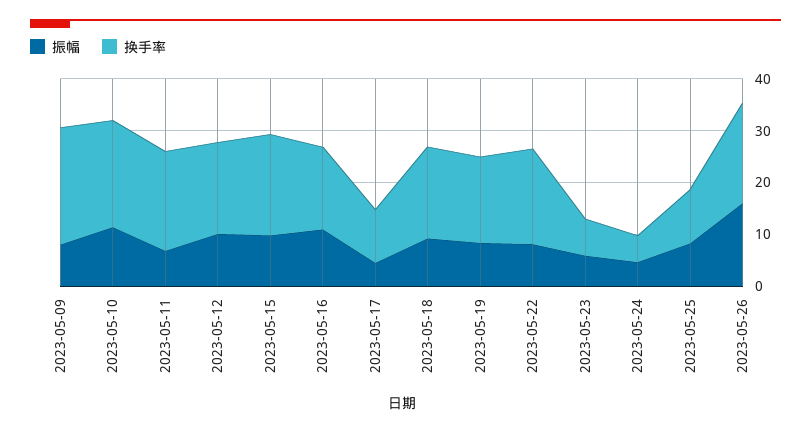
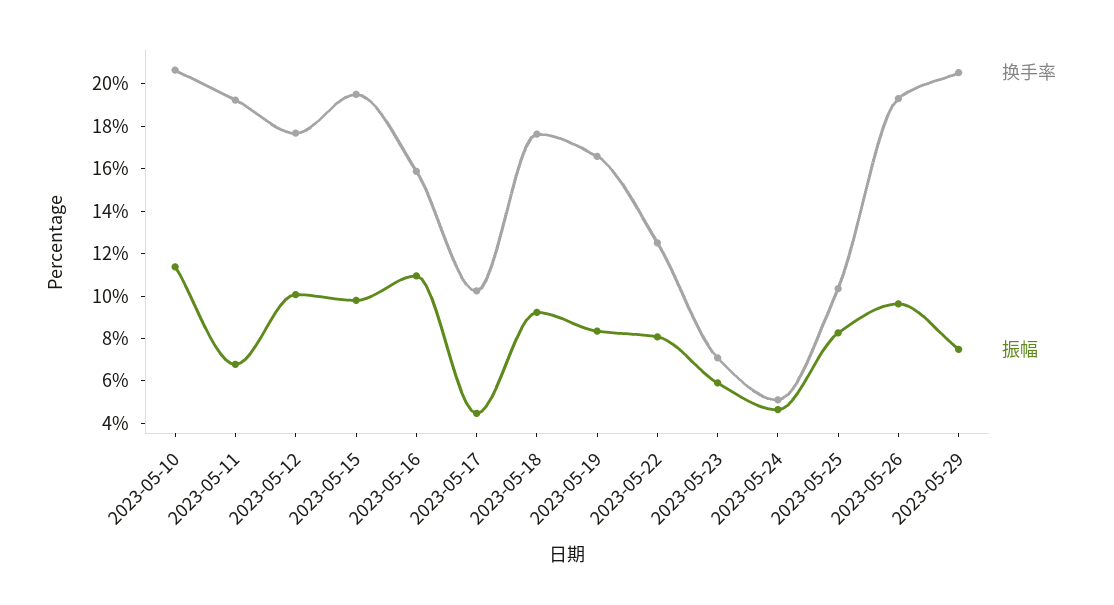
振幅, 2023-05-09: 8 -> none
换手率, 2023-05-09: 22 -> none
换手率, 2023-05-22: 18 -> 12.5
振幅, 2023-05-26: 16 -> 9.5
换手率, 2023-05-29: none -> 20.5
振幅, 2023-05-29: none -> 7.5

